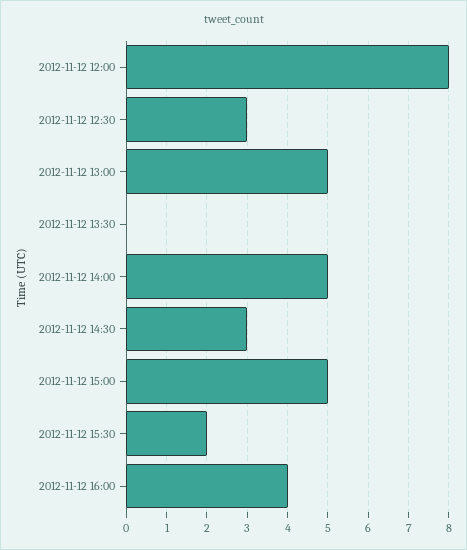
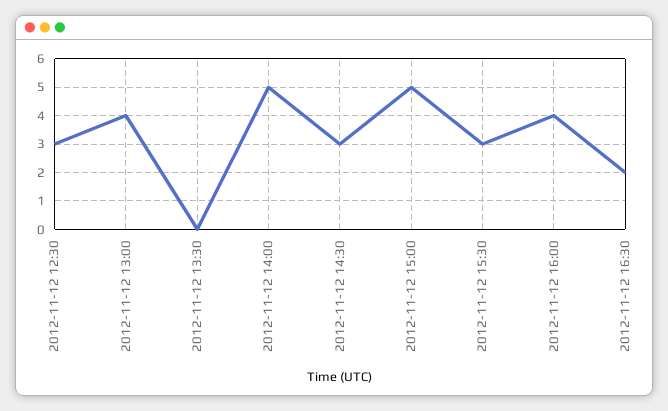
2012-11-12 12:00: 8 -> none
2012-11-12 13:00: 5 -> 4
2012-11-12 15:30: 2 -> 3
2012-11-12 16:30: none -> 2

